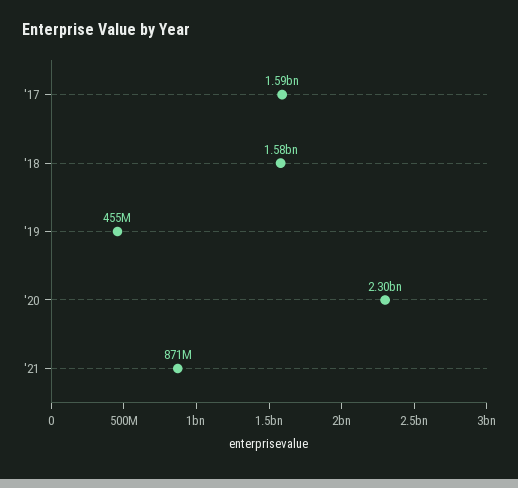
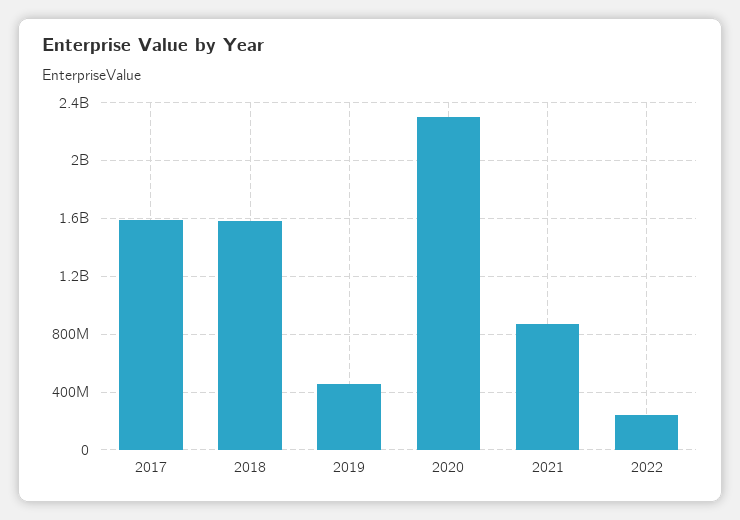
2022: none -> 250000000

